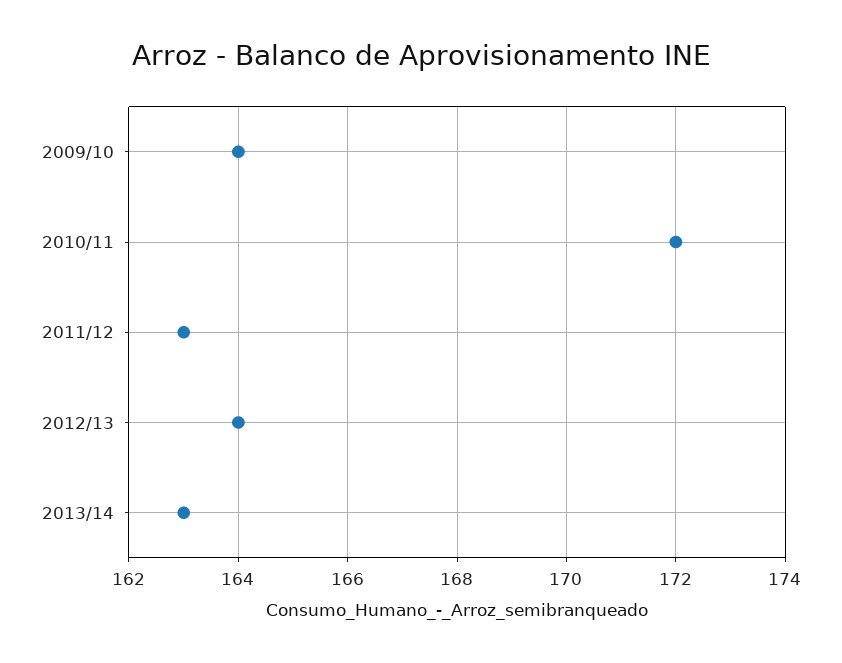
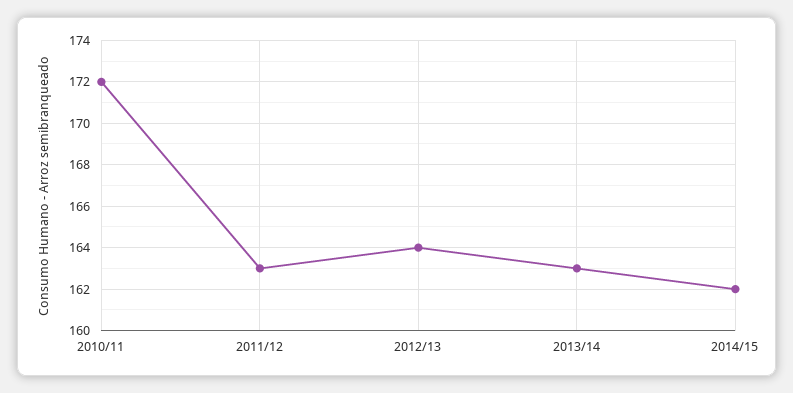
2009/10: 164 -> none
2014/15: none -> 162

